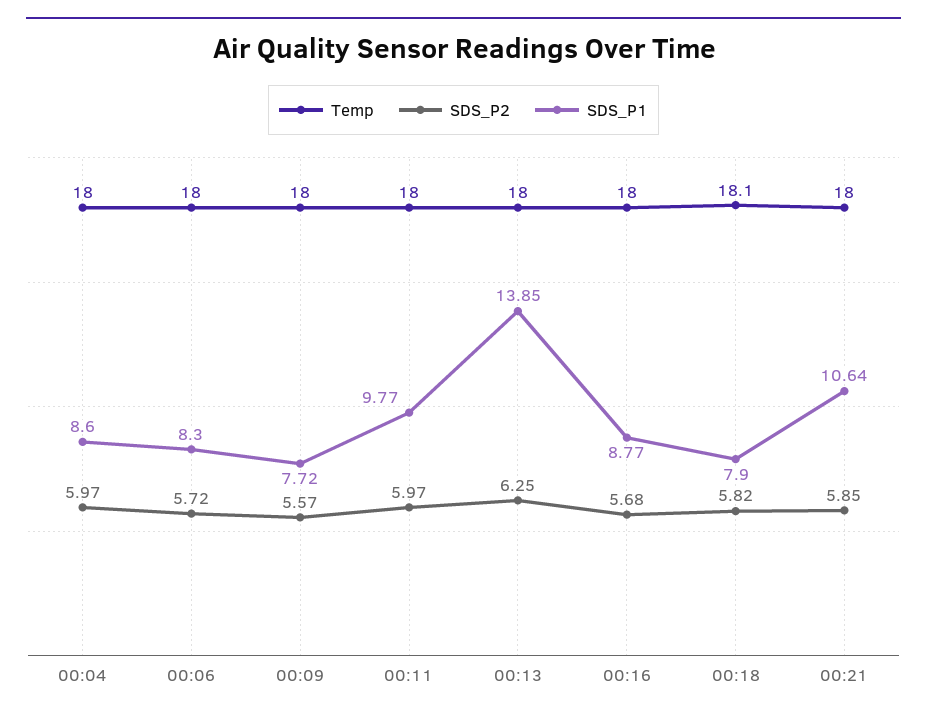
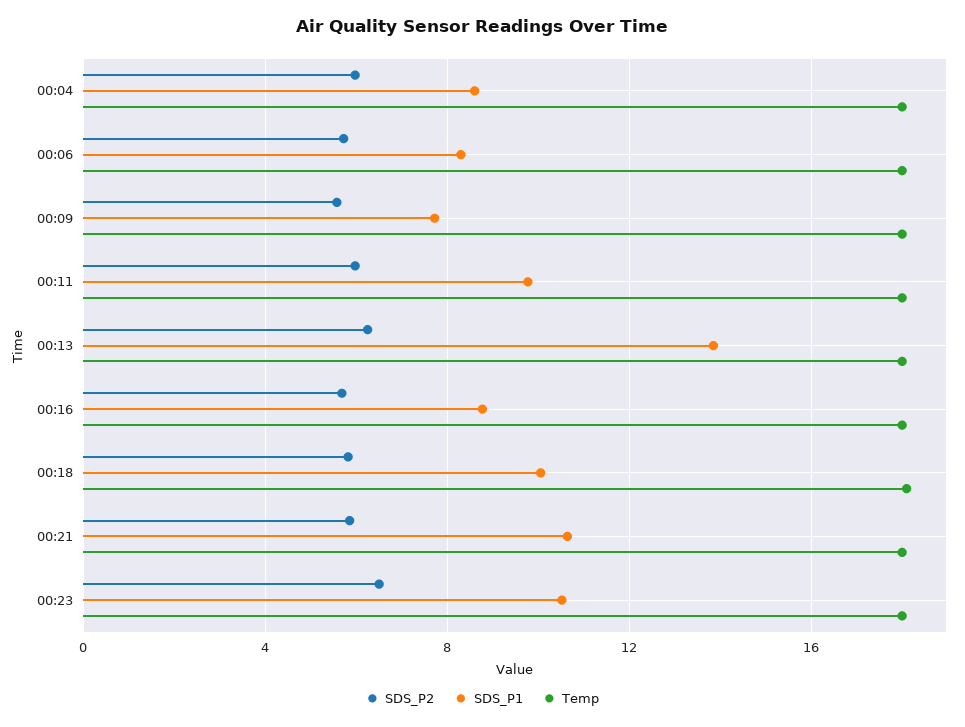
SDS_P1, 00:18: 7.9 -> 10
SDS_P2, 00:23: none -> 6.5
SDS_P1, 00:23: none -> 10.5
Temp, 00:23: none -> 18

